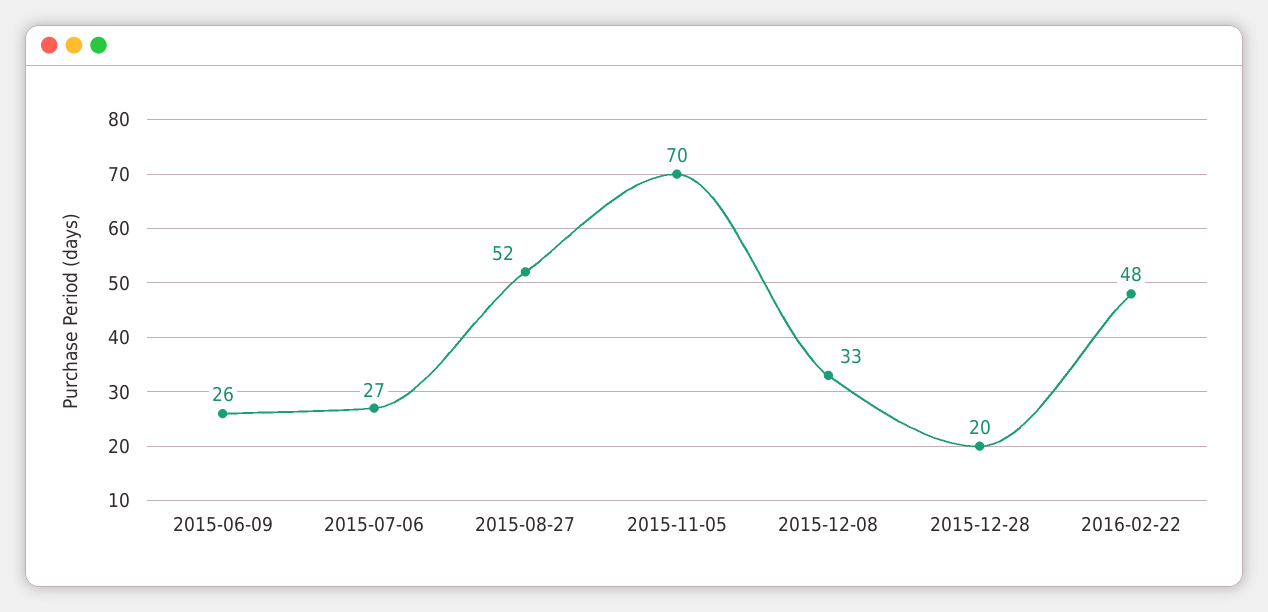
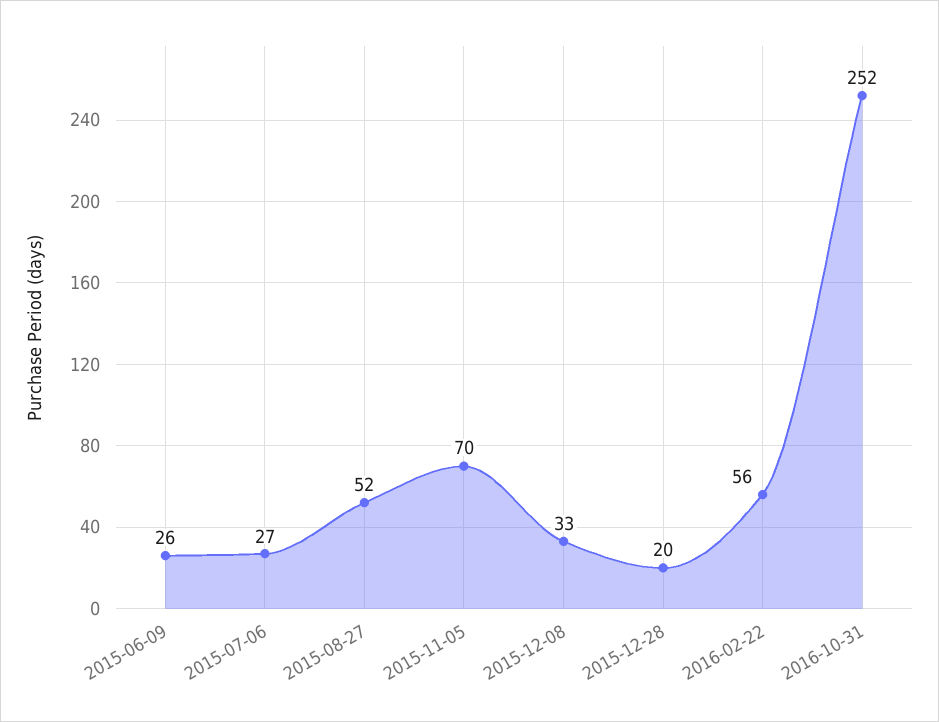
2016-02-22: 48 -> 56
2016-10-31: none -> 252

